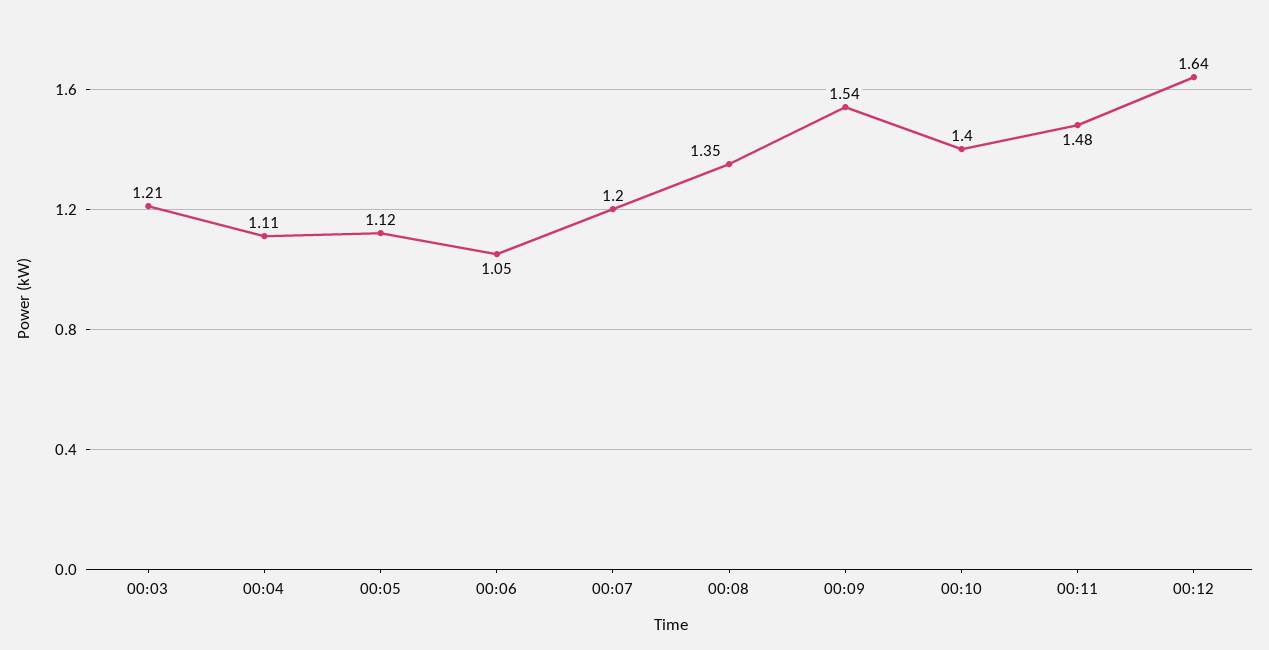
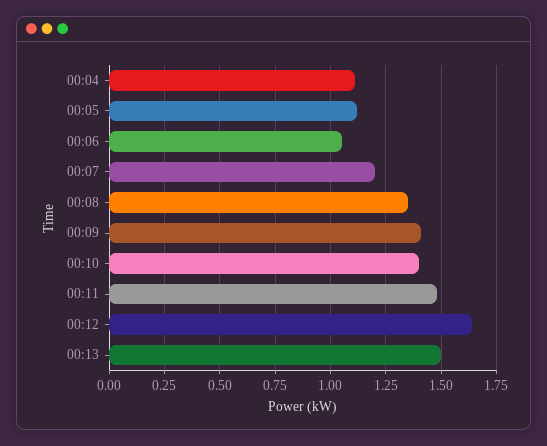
00:03: 1.21 -> none
00:09: 1.54 -> 1.4
00:13: none -> 1.5

